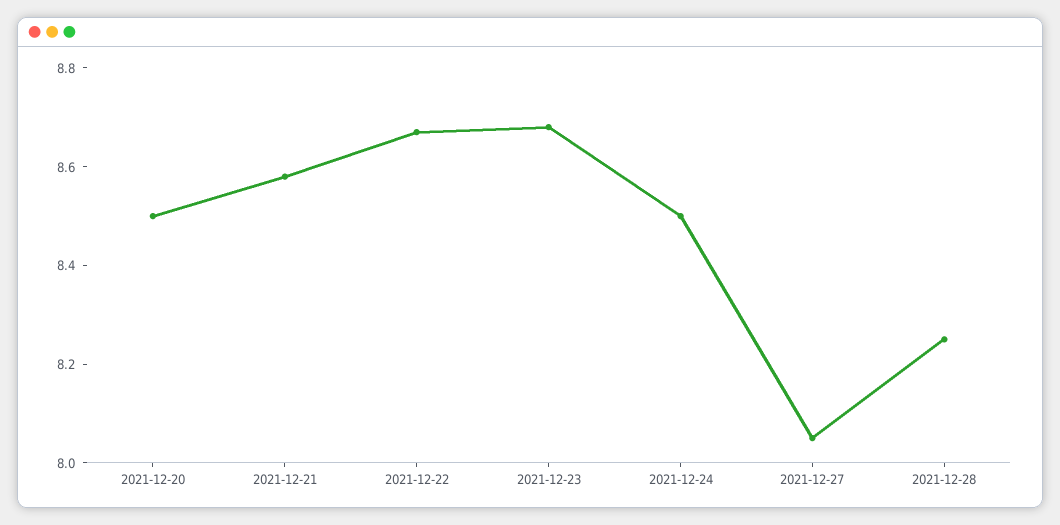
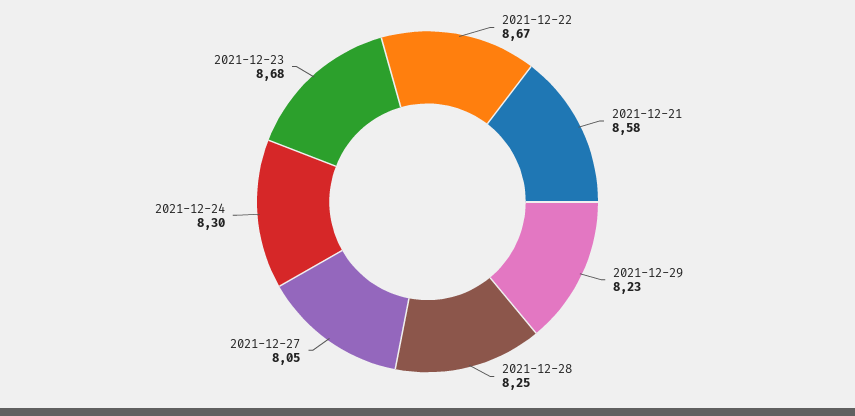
2021-12-20: 8.5 -> none
2021-12-24: 8.5 -> 8.3
2021-12-29: none -> 8.23

